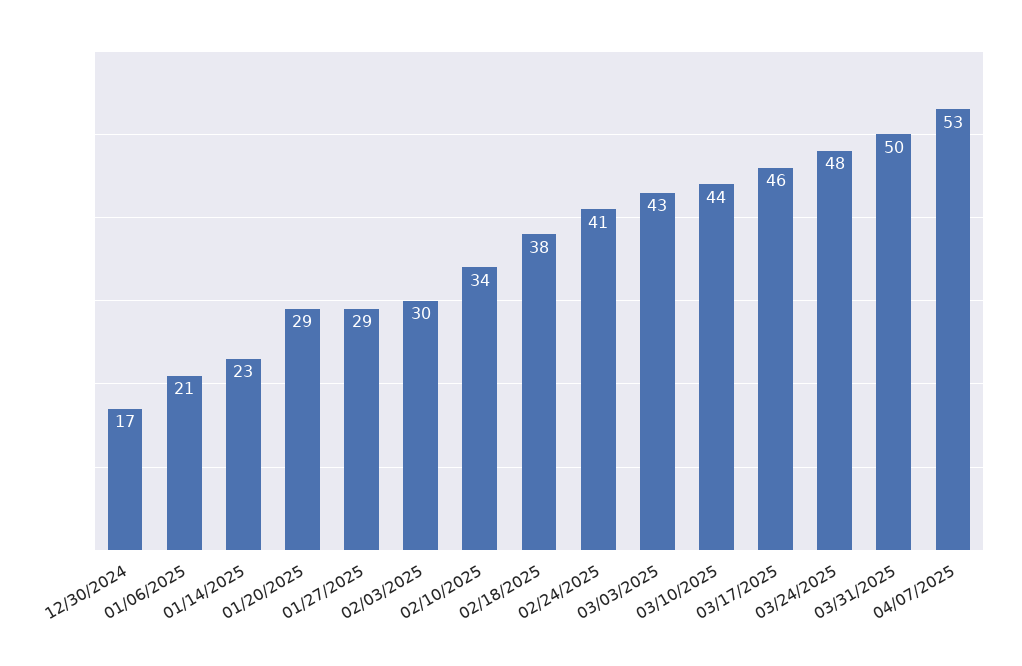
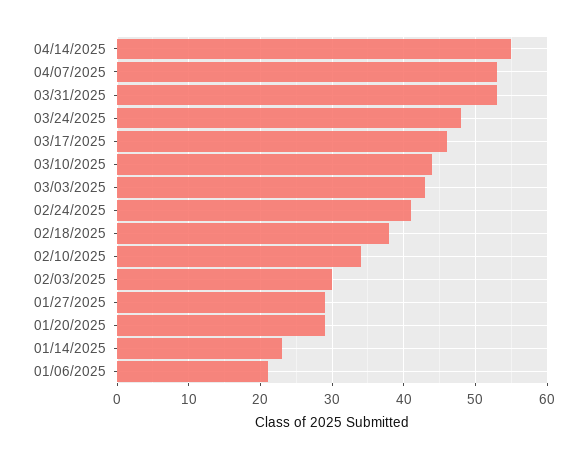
12/30/2024: 17 -> none
03/31/2025: 50 -> 53
04/14/2025: none -> 55

